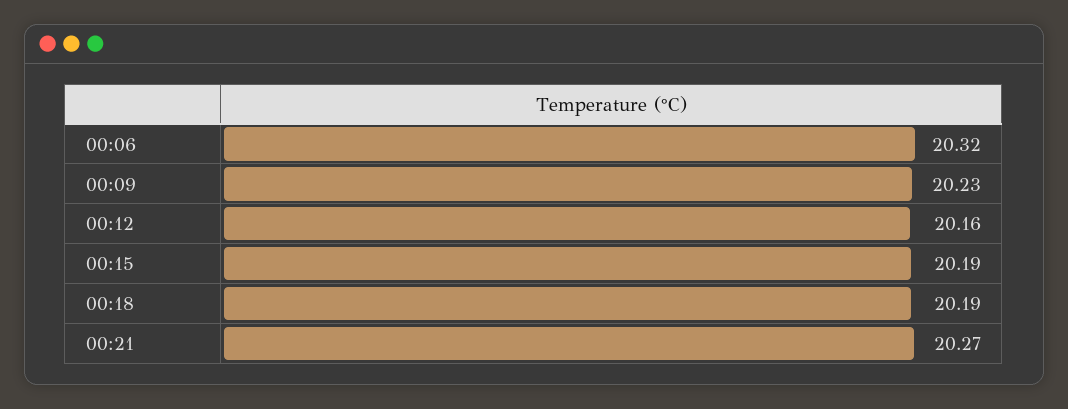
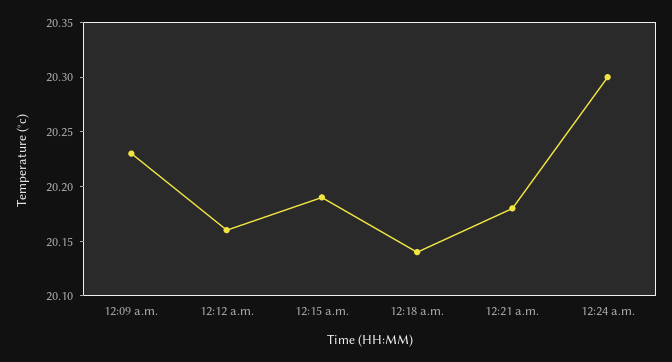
00:06: 20.32 -> none
00:18: 20.19 -> 20.14
00:21: 20.27 -> 20.18
12:24 a.m.: none -> 20.3

